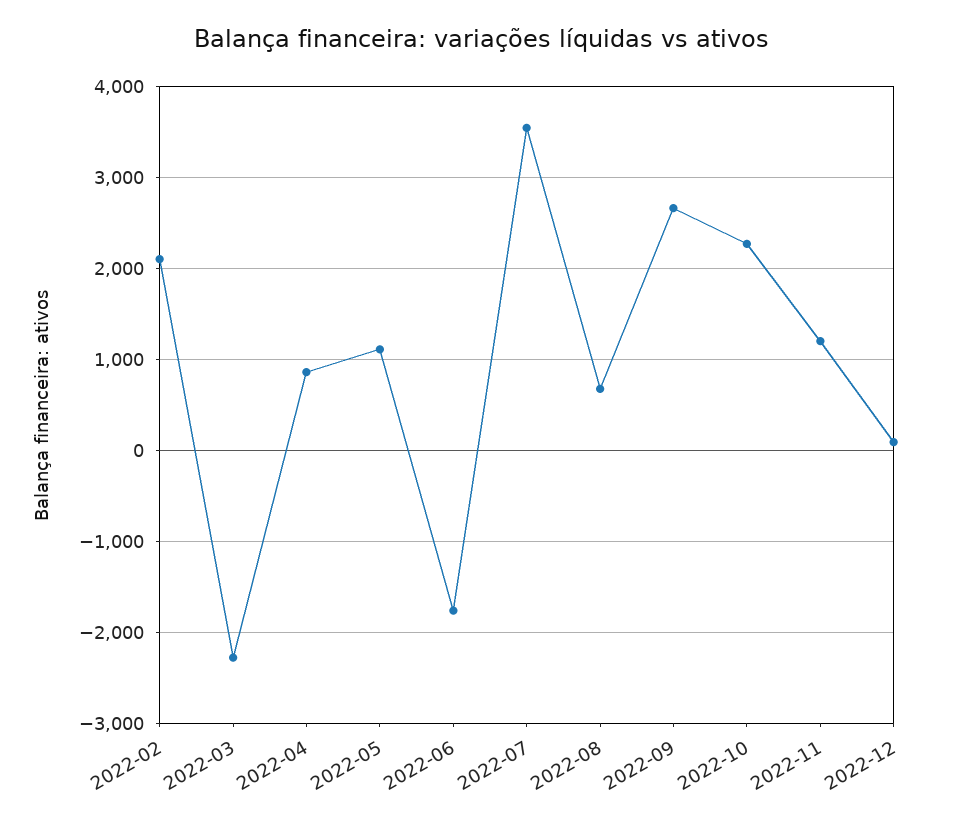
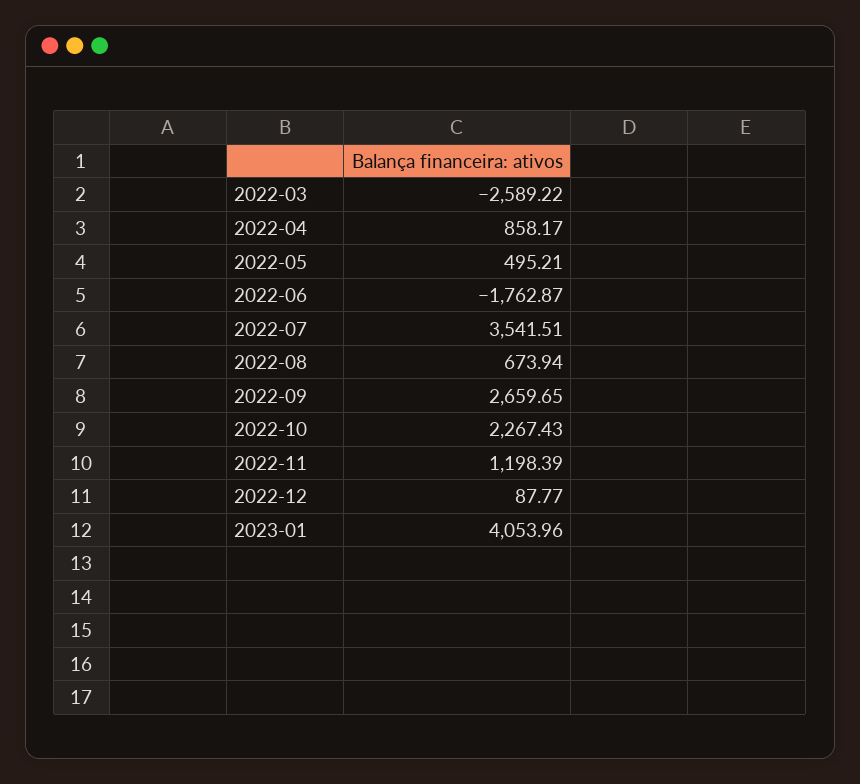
2022-02: 2100 -> none
2022-03: -2300 -> -2589.22
2022-05: 1100 -> 495.21
2023-01: none -> 4053.96

